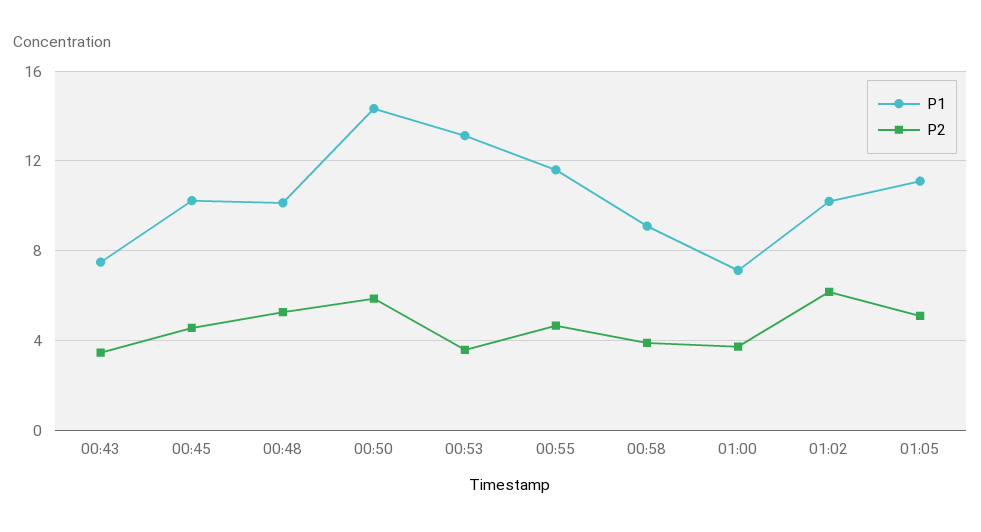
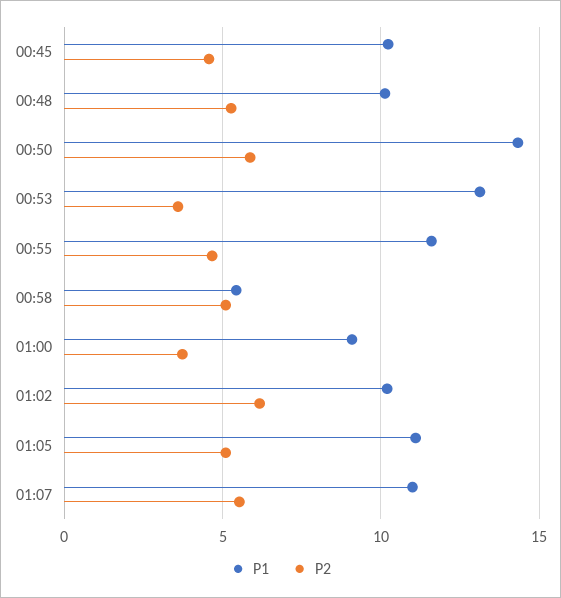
P1, 00:43: 7.5 -> none
P2, 00:43: 3.5 -> none
P1, 00:58: 9 -> 5.5
P2, 00:58: 4 -> 5
P1, 01:00: 7 -> 9
P1, 01:07: none -> 11
P2, 01:07: none -> 5.5

